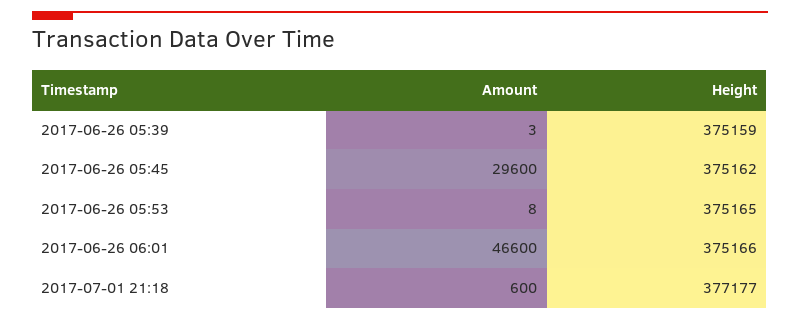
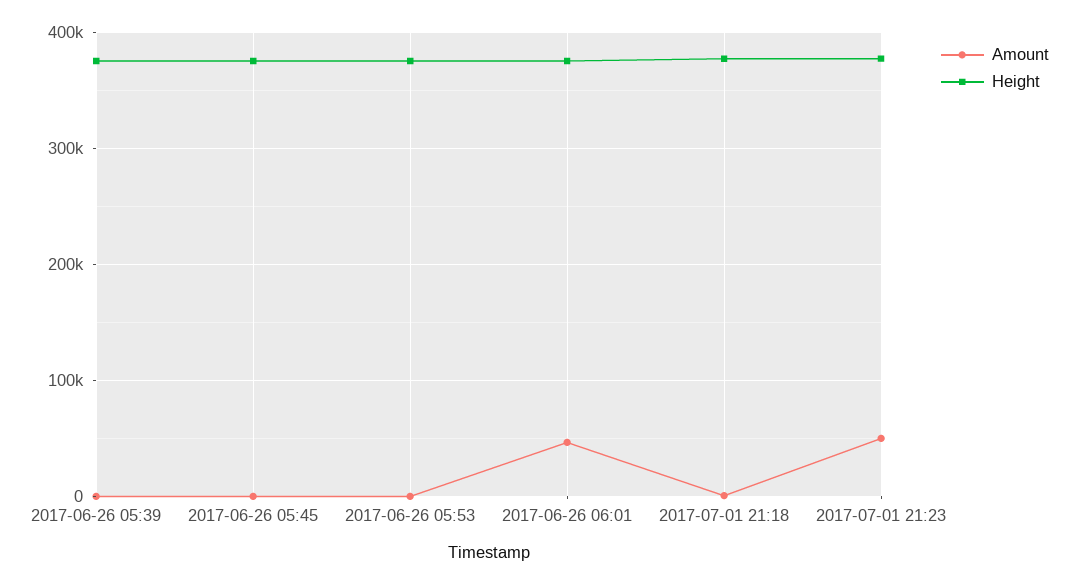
Amount, 2017-06-26 05:45: 29600 -> 0
Amount, 2017-07-01 21:23: none -> 50000
Height, 2017-07-01 21:23: none -> 380000

